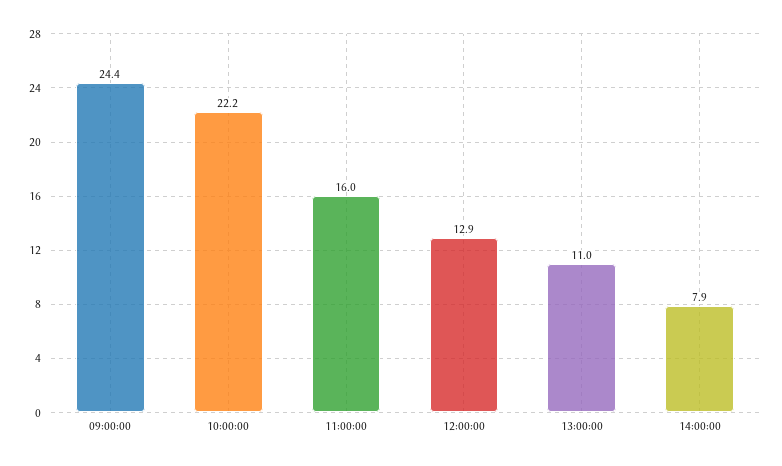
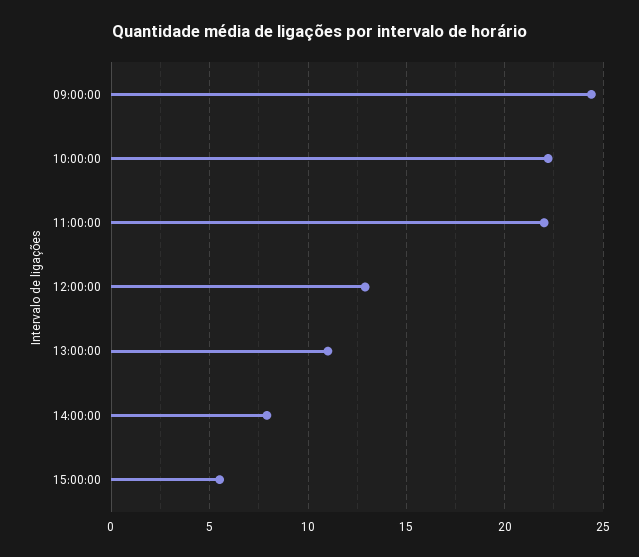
11:00:00: 16 -> 22
15:00:00: none -> 5.5

